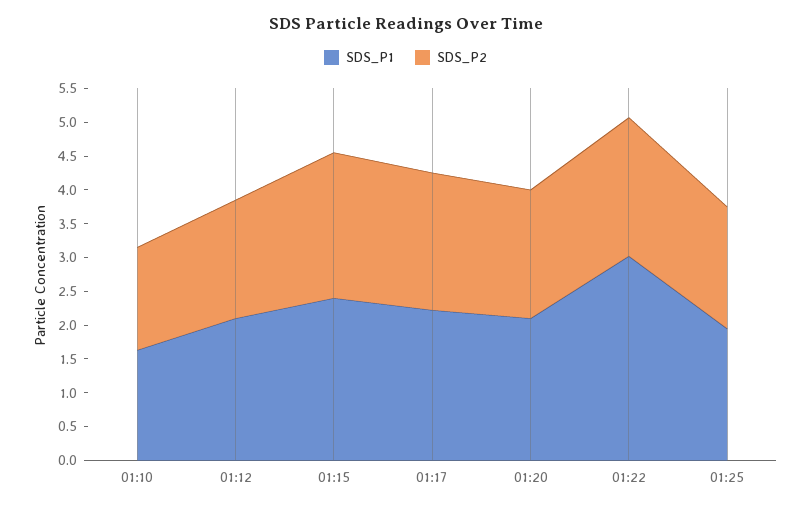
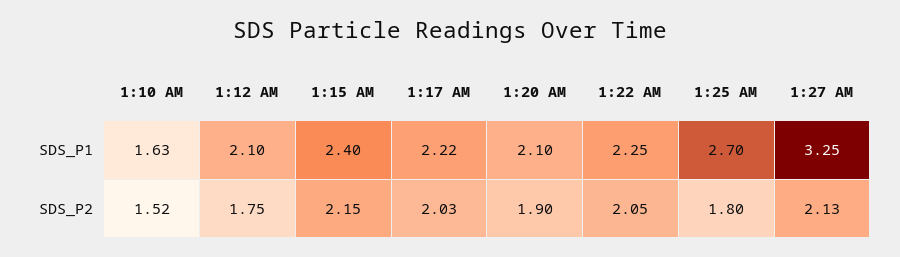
SDS_P1, 01:22: 3 -> 2.25
SDS_P1, 01:25: 2 -> 2.7
SDS_P1, 1:27 AM: none -> 3.25
SDS_P2, 1:27 AM: none -> 2.13

